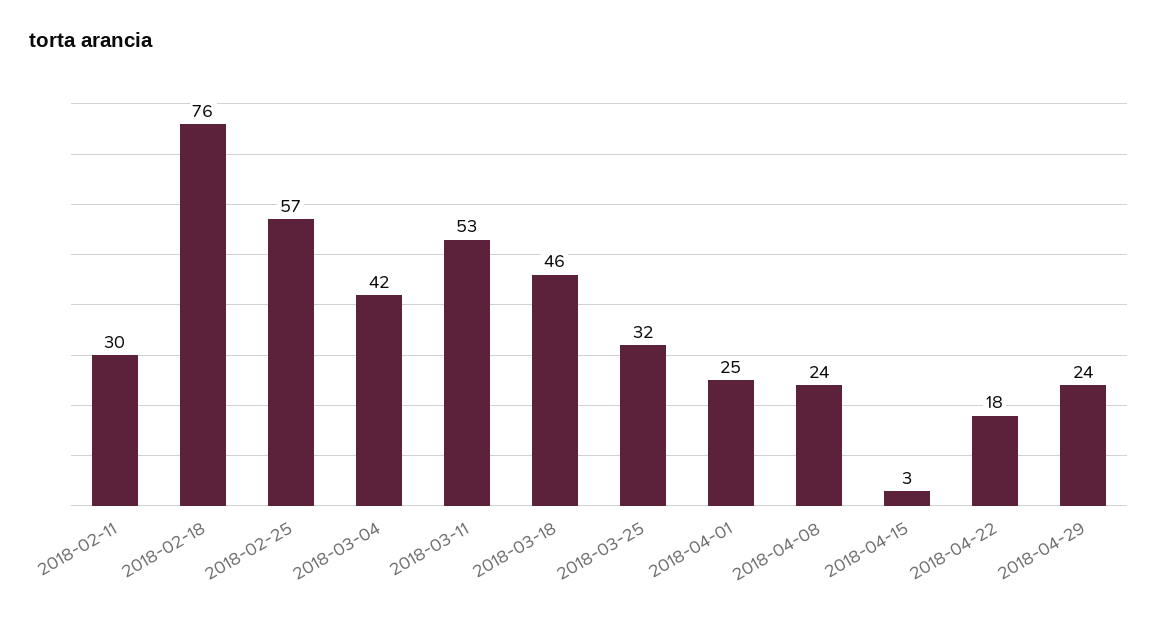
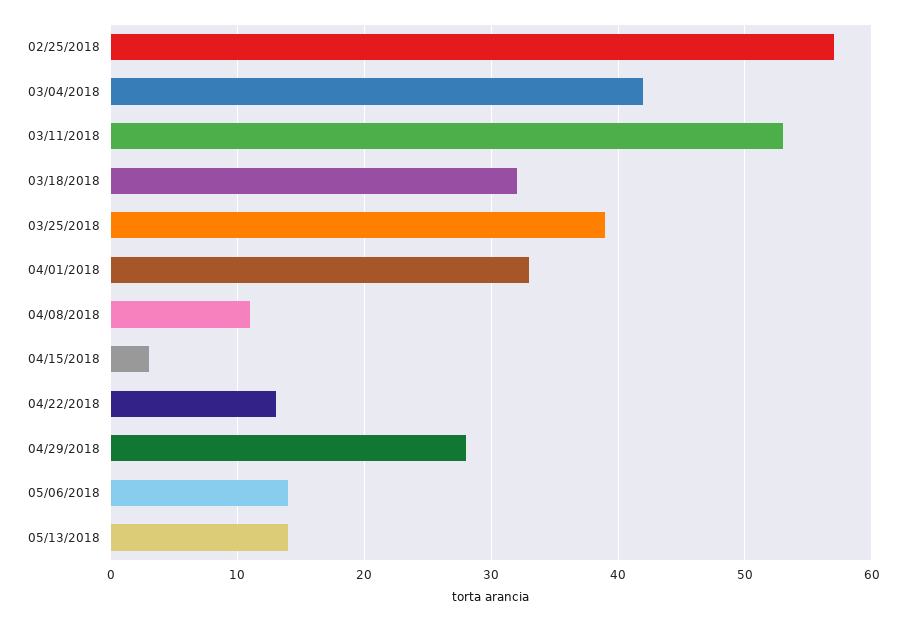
2018-02-11: 30 -> none
2018-02-18: 76 -> none
2018-03-18: 46 -> 32
2018-03-25: 32 -> 39
2018-04-01: 25 -> 33
2018-04-08: 24 -> 11
2018-04-22: 18 -> 13
2018-04-29: 24 -> 28
05/06/2018: none -> 14
05/13/2018: none -> 14

